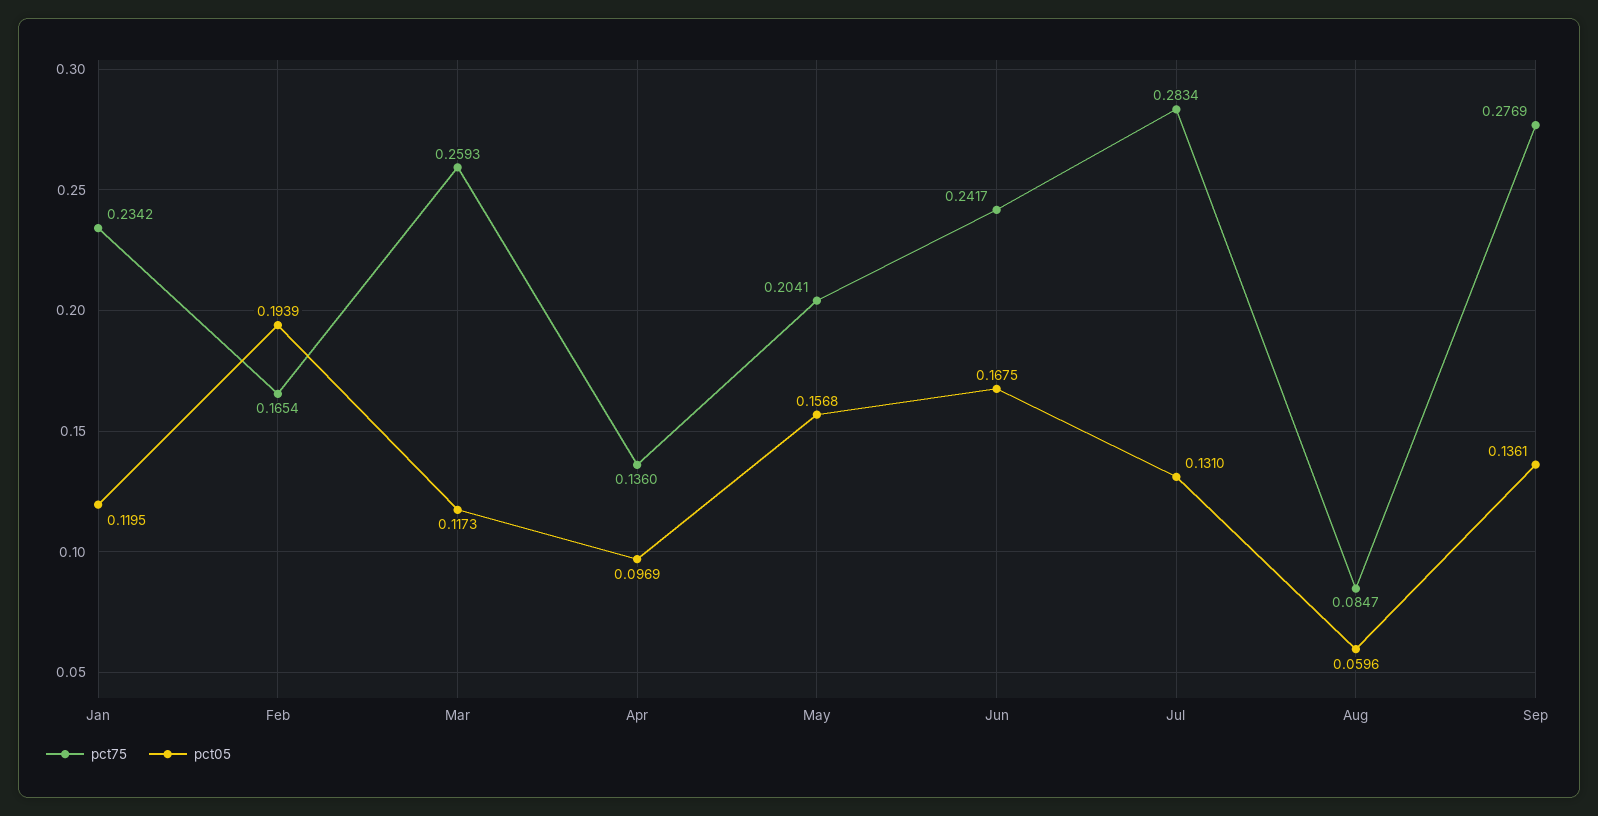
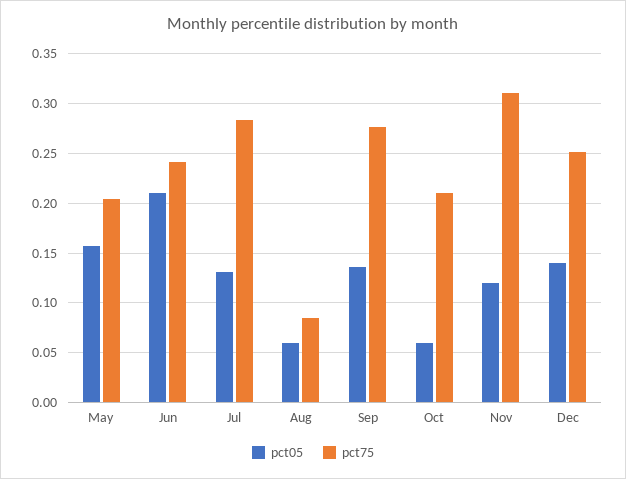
pct75, Jan: 0.2342 -> none
pct05, Jan: 0.1195 -> none
pct75, Feb: 0.1654 -> none
pct05, Feb: 0.1939 -> none
pct75, Mar: 0.2593 -> none
pct05, Mar: 0.1173 -> none
pct75, Apr: 0.136 -> none
pct05, Apr: 0.0969 -> none
pct05, Jun: 0.1675 -> 0.21
pct05, Oct: none -> 0.06
pct75, Oct: none -> 0.21
pct05, Nov: none -> 0.12
pct75, Nov: none -> 0.31
pct05, Dec: none -> 0.14
pct75, Dec: none -> 0.25

